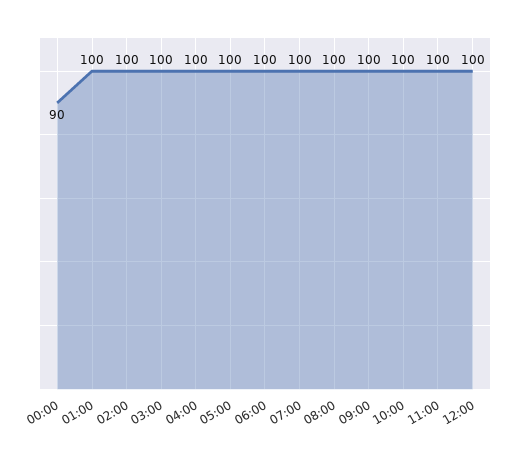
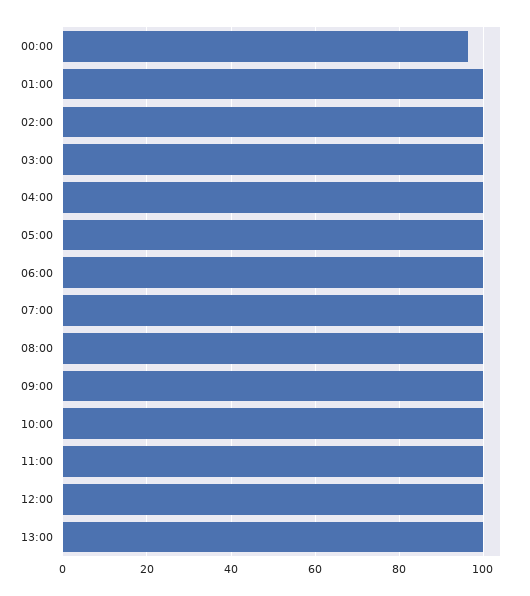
00:00: 90 -> 96
13:00: none -> 100

